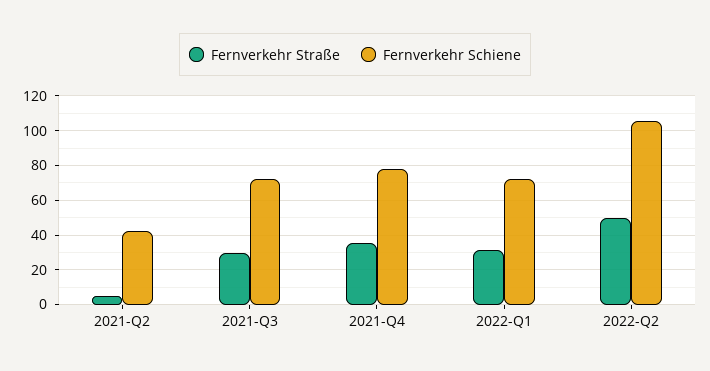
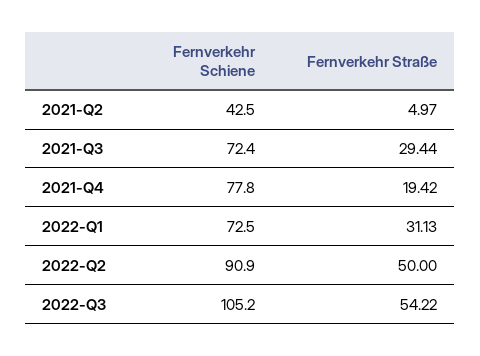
Fernverkehr Straße, 2021-Q4: 35 -> 19.42
Fernverkehr Schiene, 2022-Q2: 105 -> 90.9
Fernverkehr Schiene, 2022-Q3: none -> 105.2
Fernverkehr Straße, 2022-Q3: none -> 54.22

